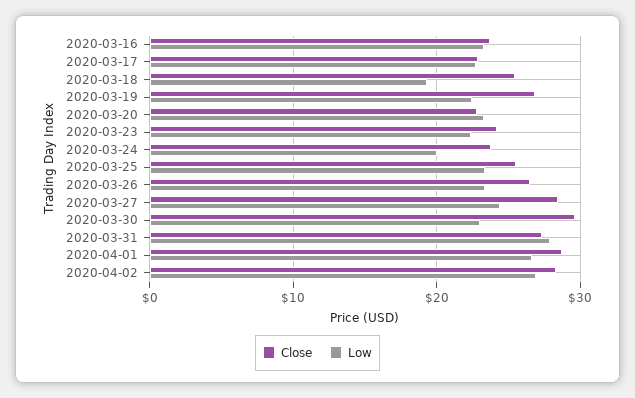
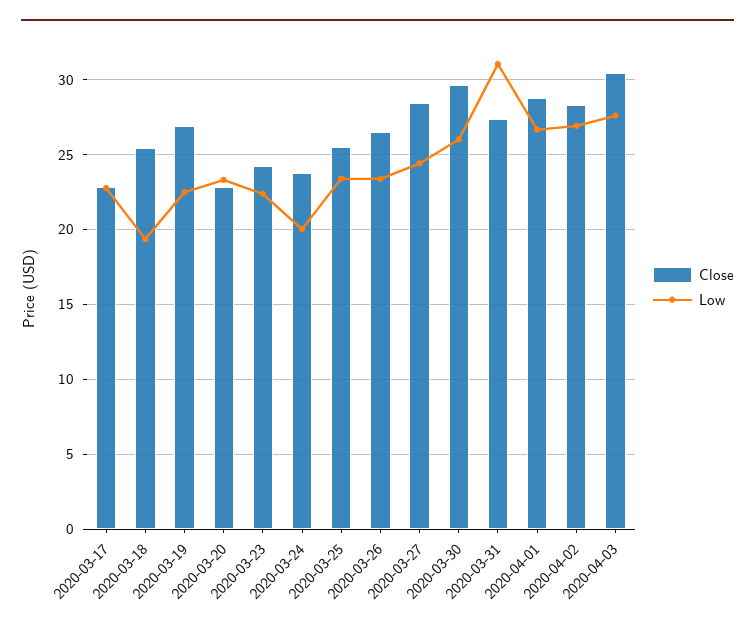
Close, 2020-03-16: 24 -> none
Low, 2020-03-16: 23 -> none
Low, 2020-03-30: 23 -> 26
Low, 2020-03-31: 28 -> 31
Close, 2020-04-03: none -> 30.5
Low, 2020-04-03: none -> 27.5

